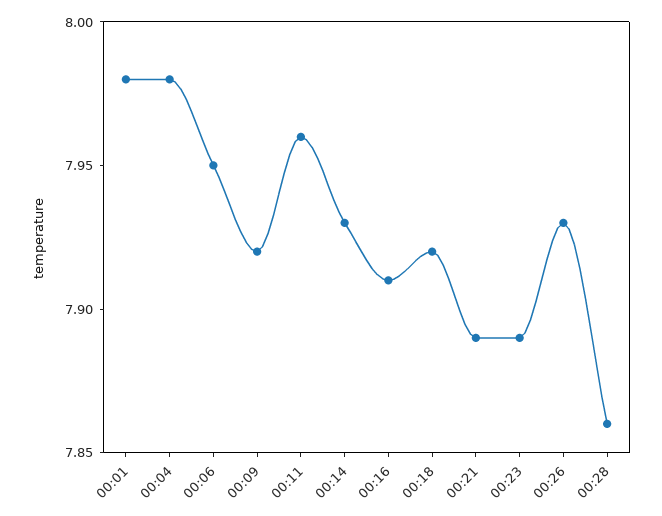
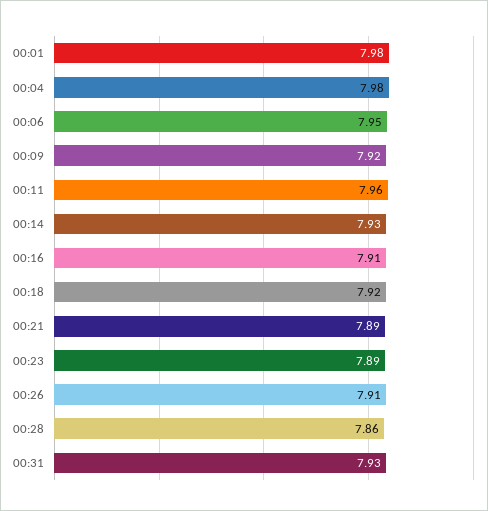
00:26: 7.93 -> 7.91
00:31: none -> 7.93

